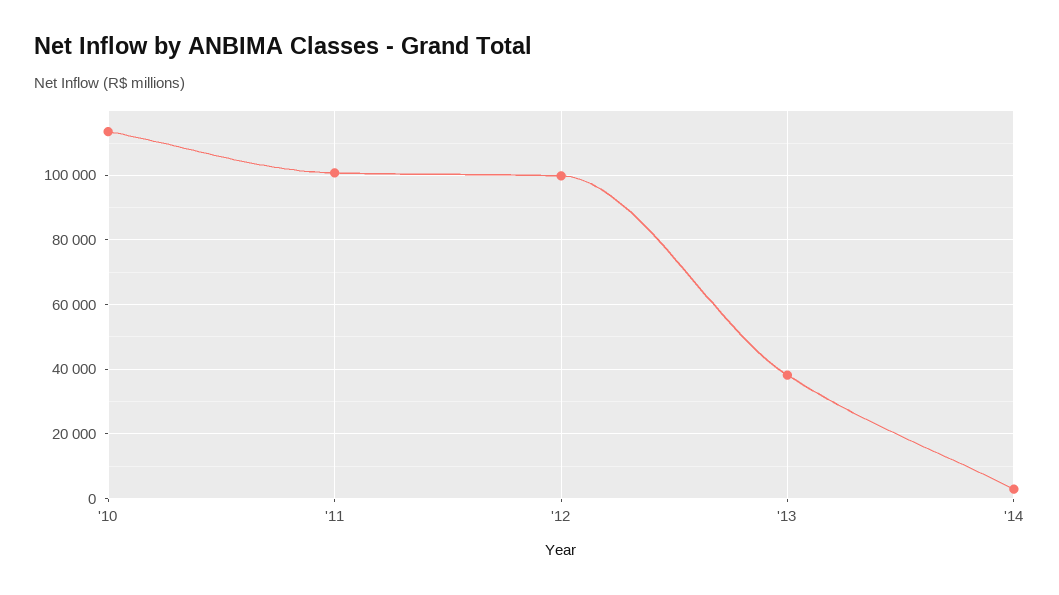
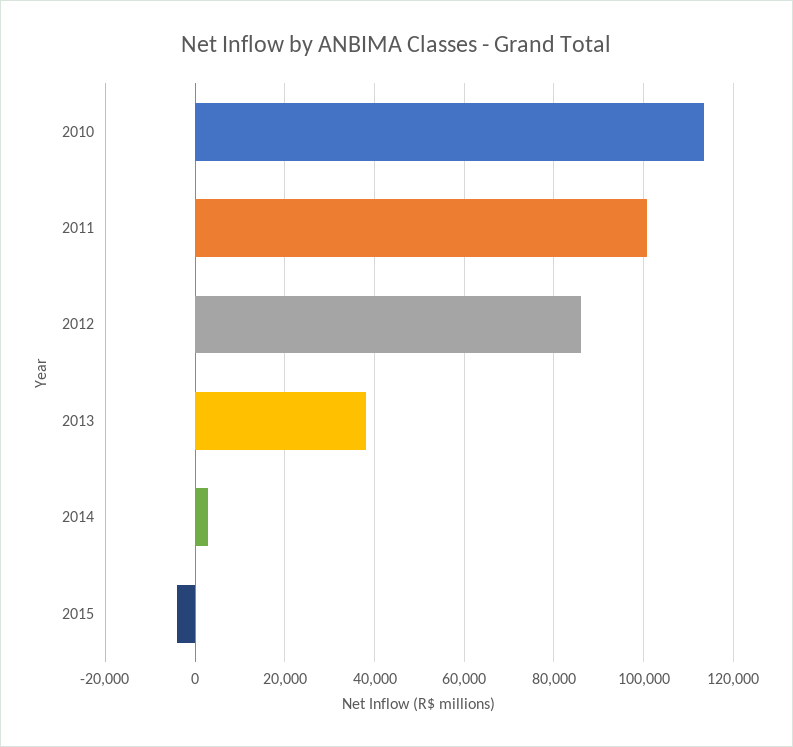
'12: 100000 -> 86000
2015: none -> -4000

